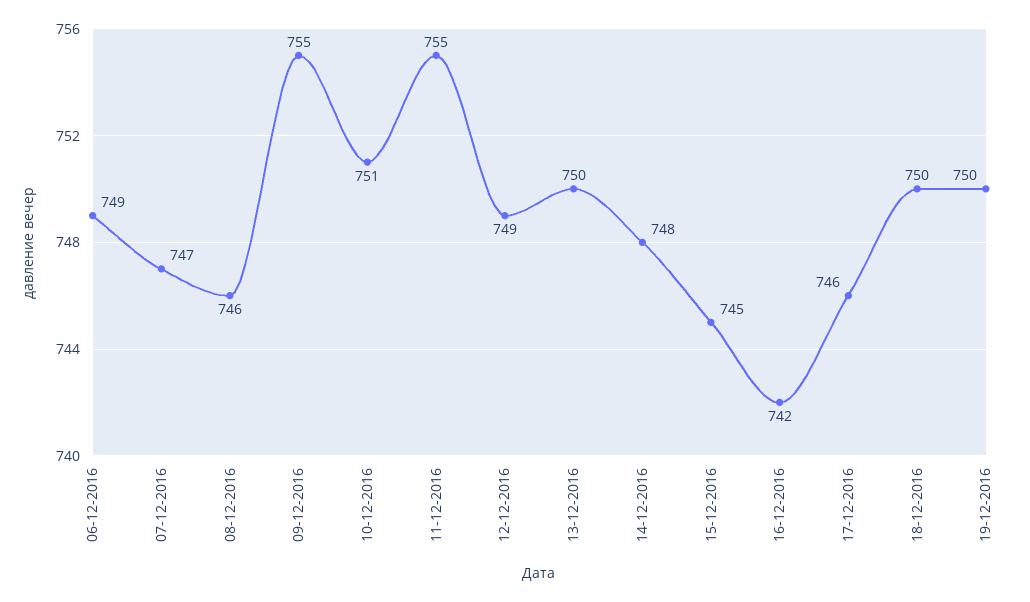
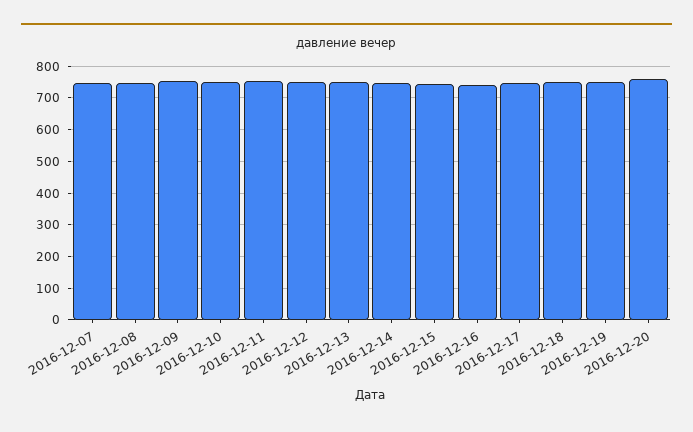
06-12-2016: 749 -> none
2016-12-20: none -> 760

